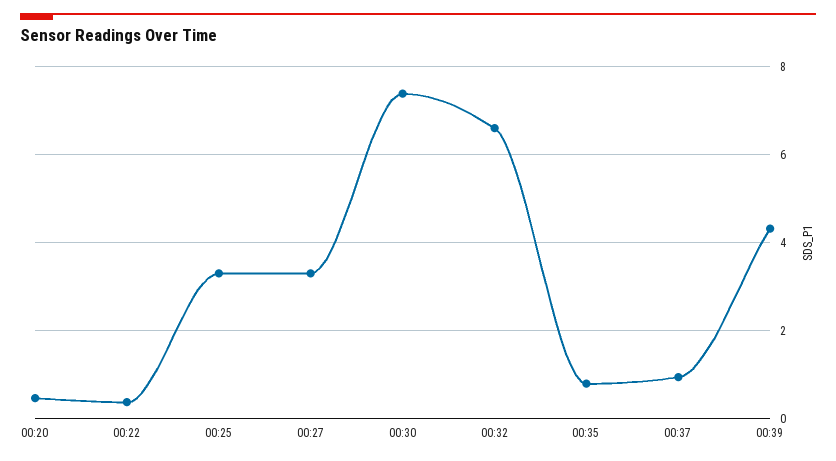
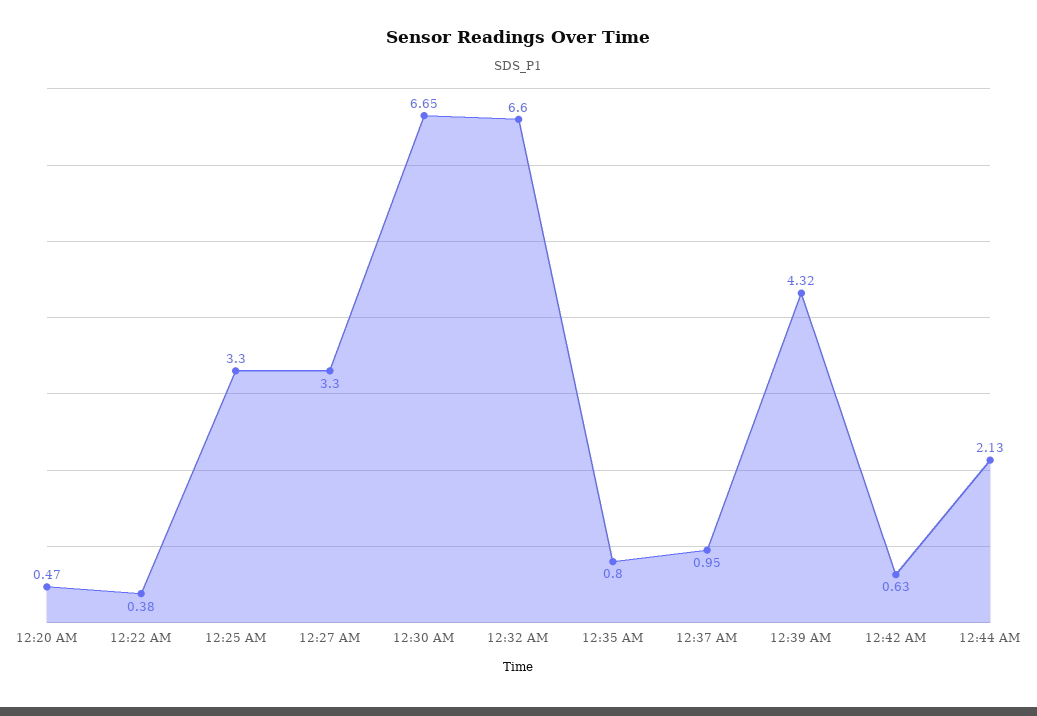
00:30: 7.4 -> 6.65
12:42 AM: none -> 0.63
12:44 AM: none -> 2.13

